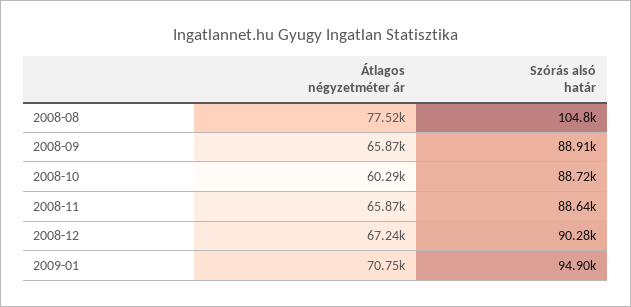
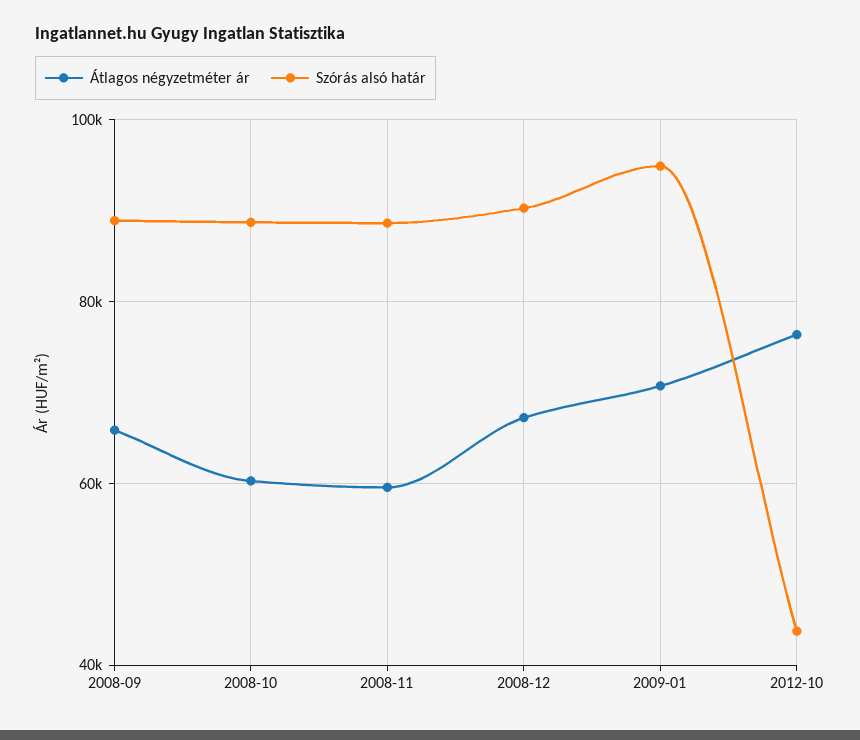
Átlagos négyzetméter ár, 2008-08: 77520 -> none
Szórás alsó határ, 2008-08: 104800 -> none
Átlagos négyzetméter ár, 2008-11: 65870 -> 60000
Átlagos négyzetméter ár, 2012-10: none -> 76000
Szórás alsó határ, 2012-10: none -> 44000

